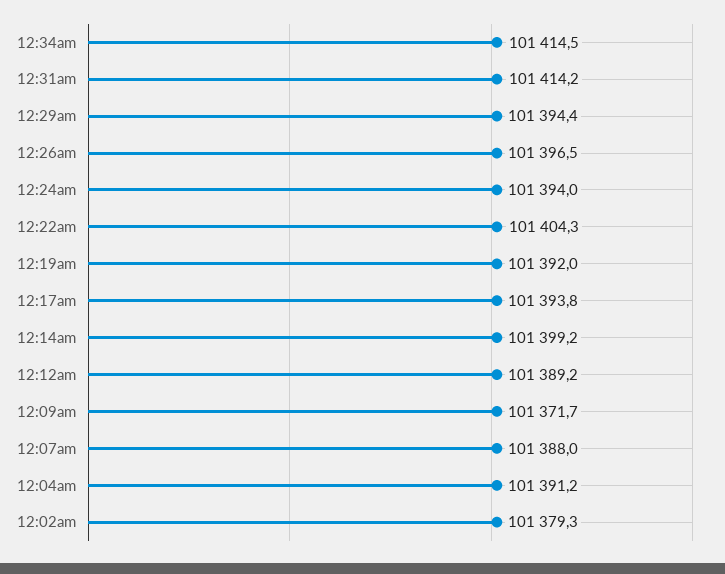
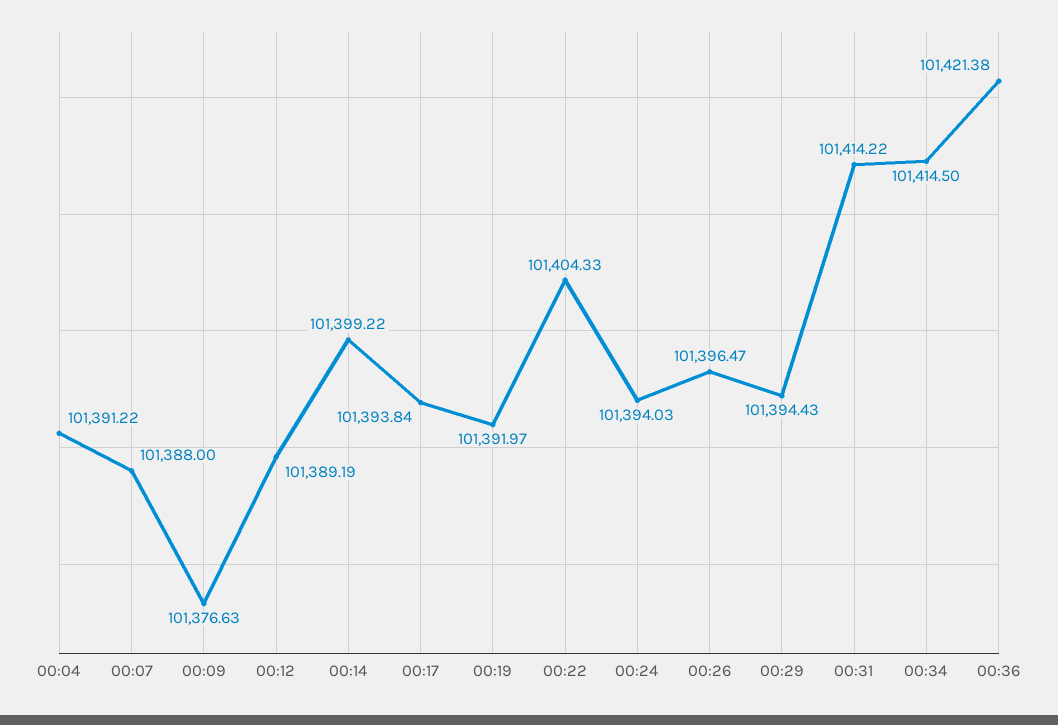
12:09am: 101371.7 -> 101376.63
12:02am: 101379.3 -> none
00:36: none -> 101421.38

